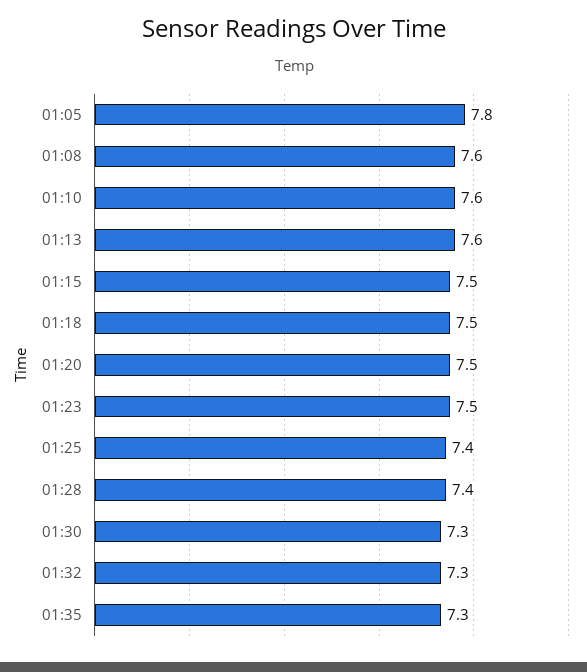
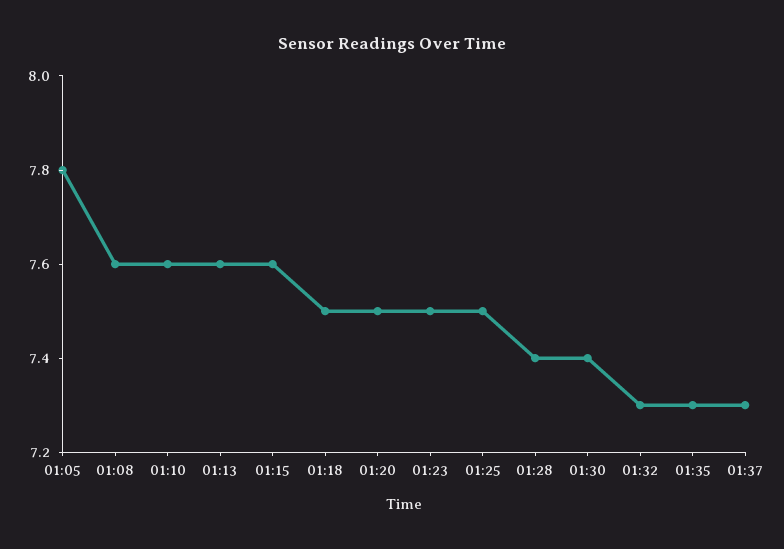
01:15: 7.5 -> 7.6
01:25: 7.4 -> 7.5
01:30: 7.3 -> 7.4
01:37: none -> 7.3

